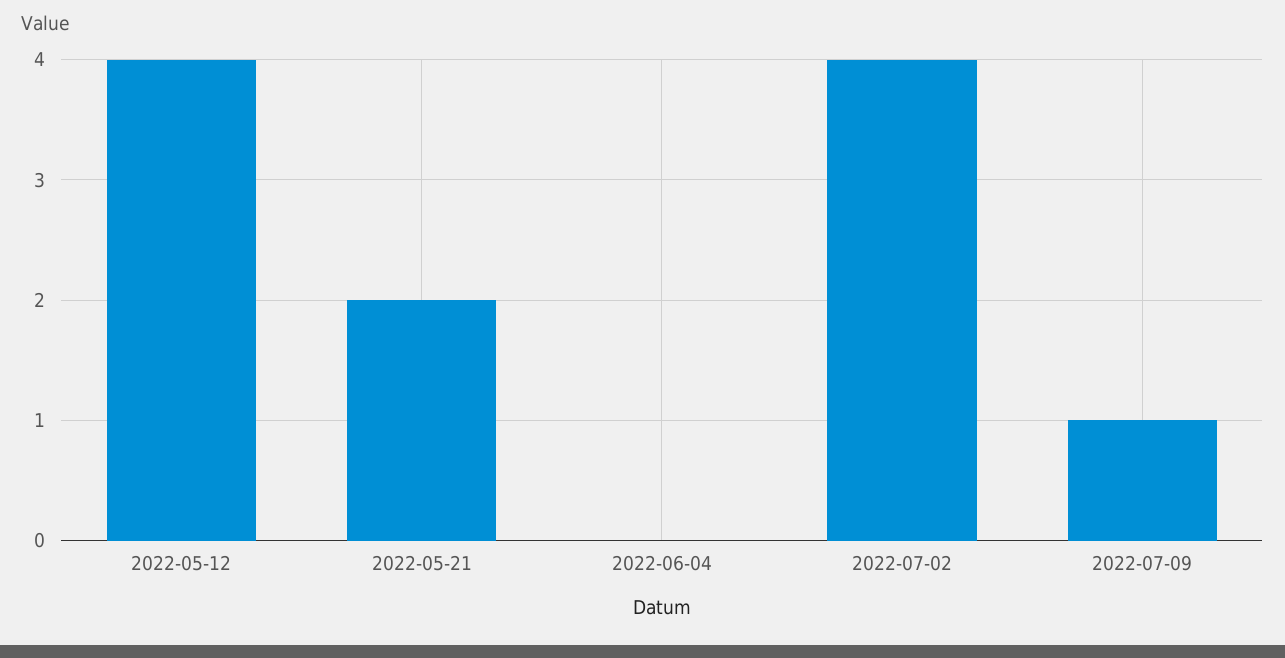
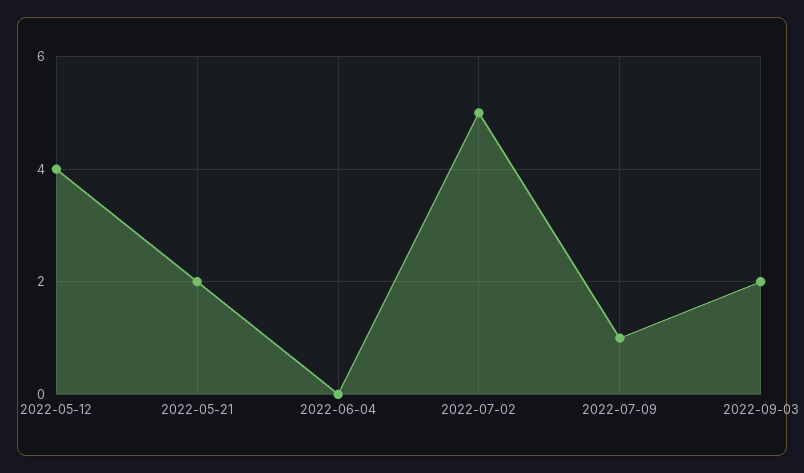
2022-07-02: 4 -> 5
2022-09-03: none -> 2

